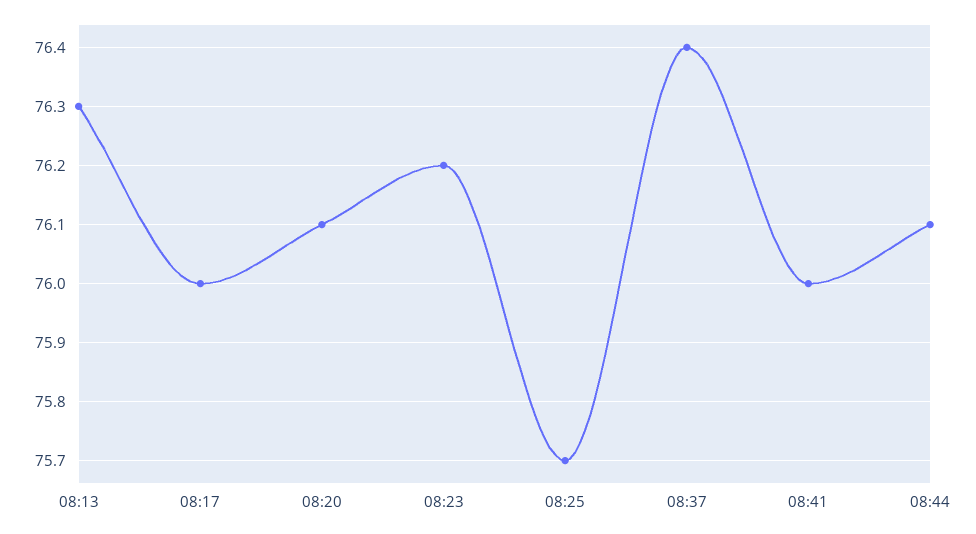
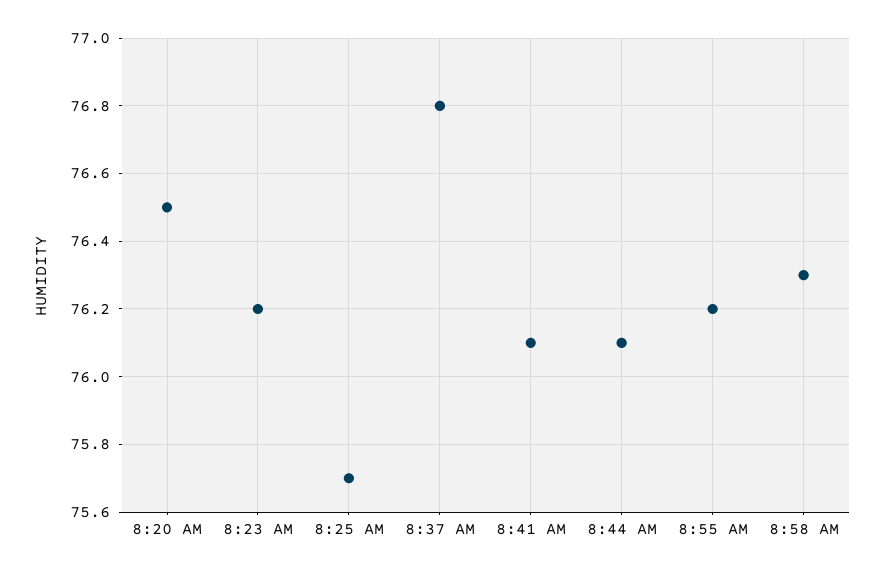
08:13: 76.3 -> none
08:17: 76 -> none
08:20: 76.1 -> 76.5
08:37: 76.4 -> 76.8
08:41: 76 -> 76.1
8:55 AM: none -> 76.2
8:58 AM: none -> 76.3

